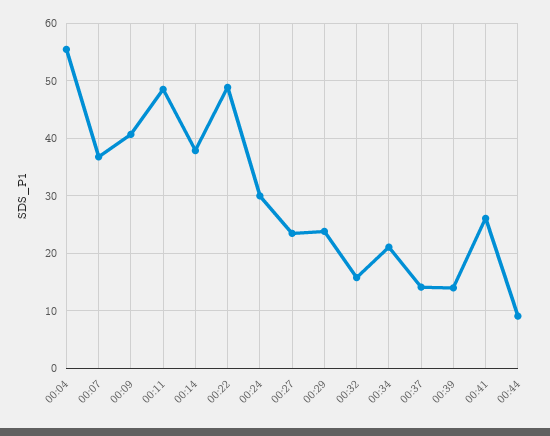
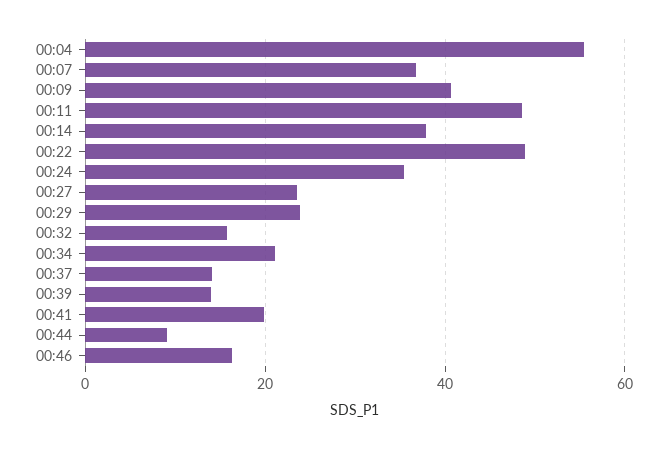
00:24: 30 -> 36
00:41: 26 -> 20
00:46: none -> 16

